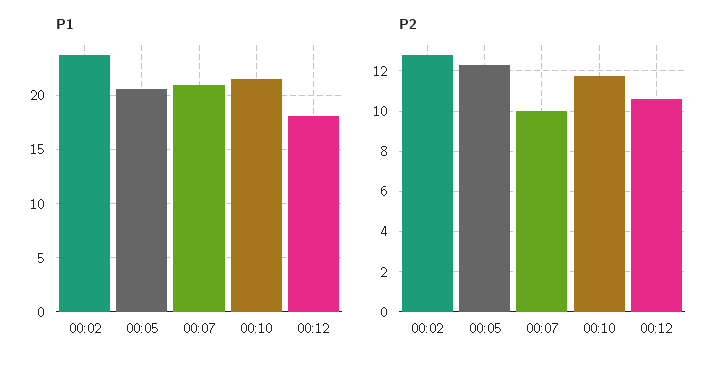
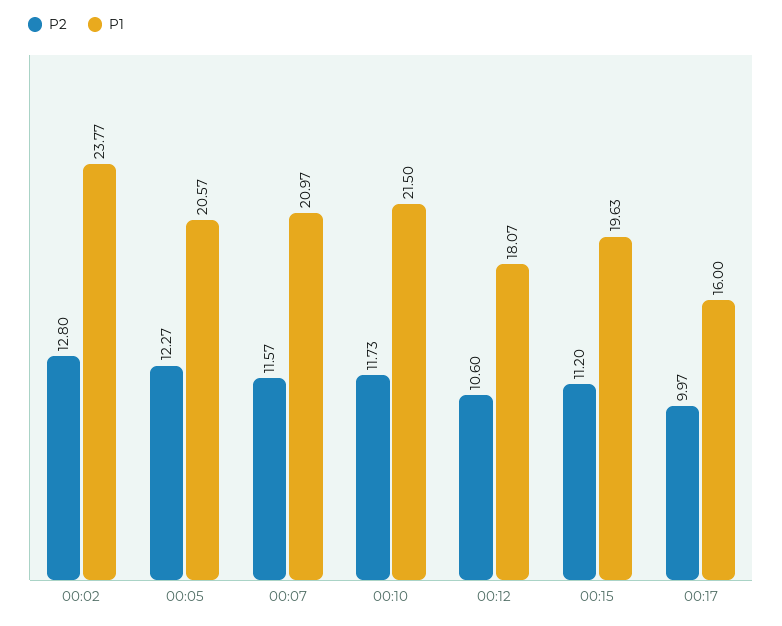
P2, 00:07: 10 -> 11.57
P2, 00:15: none -> 11.2
P1, 00:15: none -> 19.63
P2, 00:17: none -> 9.97
P1, 00:17: none -> 16

